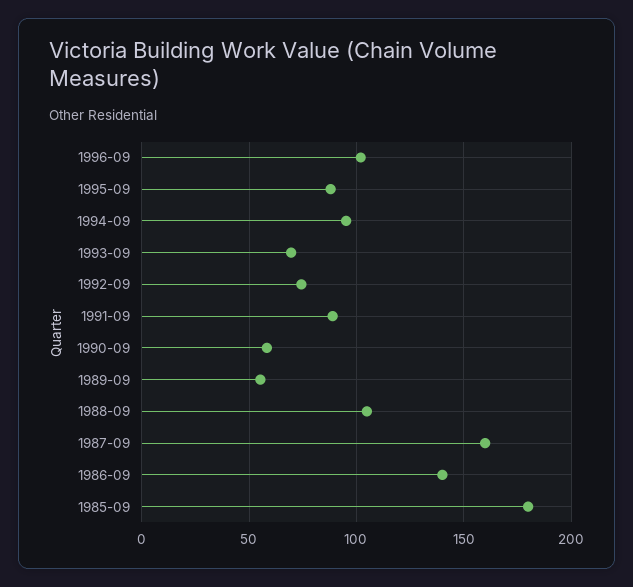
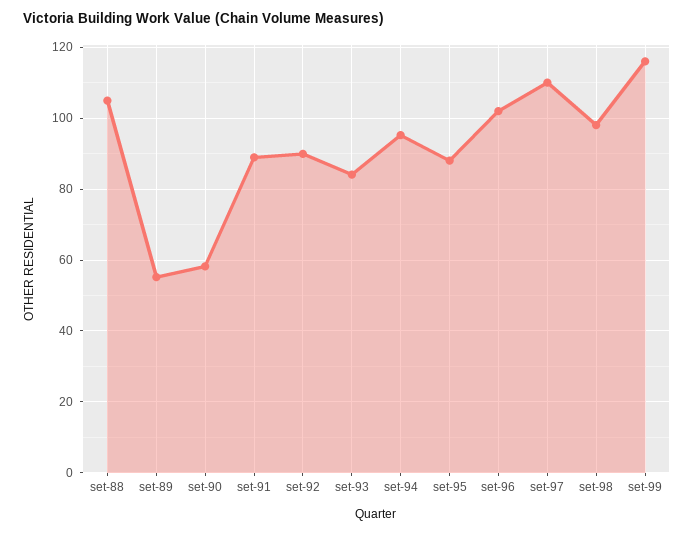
1993-09: 70 -> 84
1992-09: 75 -> 90
1987-09: 160 -> none
1986-09: 140 -> none
1985-09: 180 -> none
set-97: none -> 110
set-98: none -> 98
set-99: none -> 116

